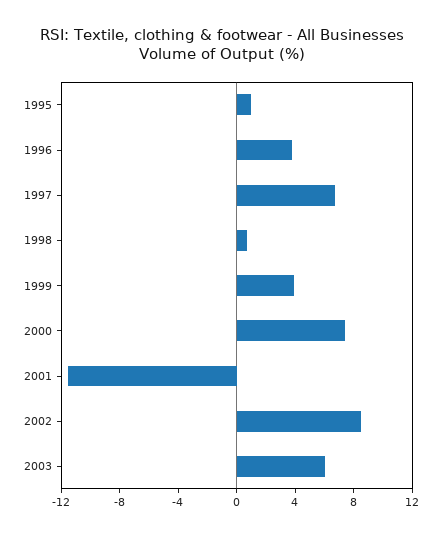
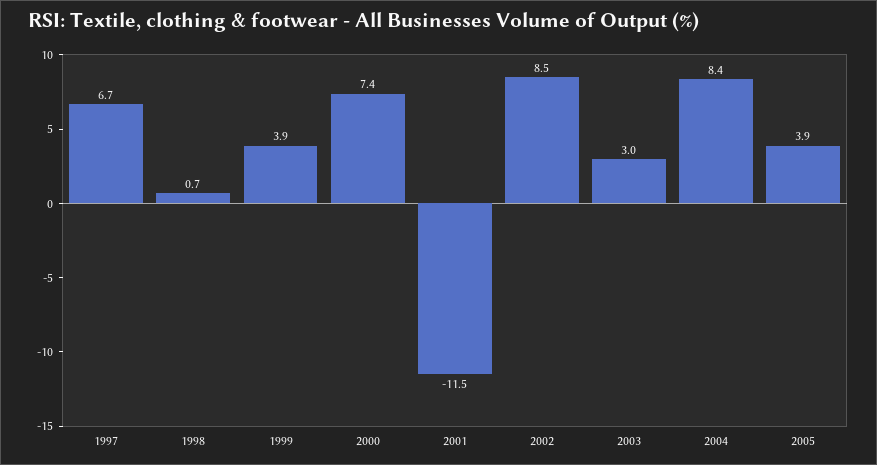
1995: 1 -> none
1996: 4 -> none
2003: 6 -> 3
2004: none -> 8.4
2005: none -> 3.9

